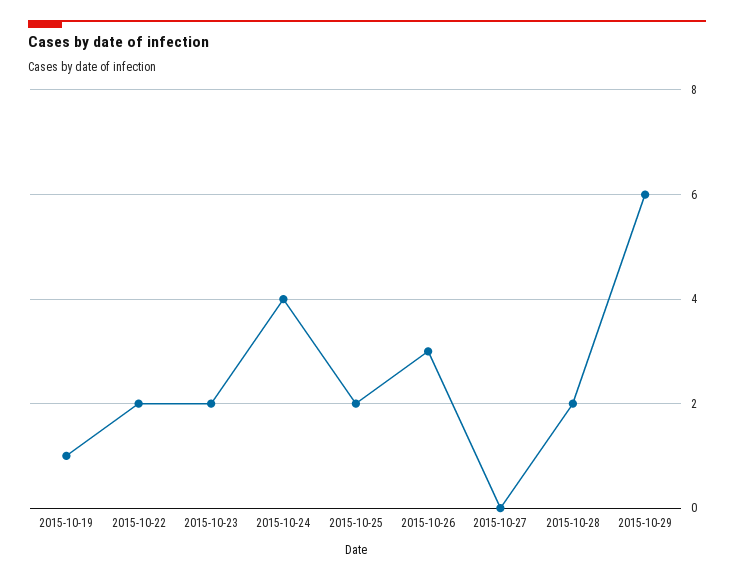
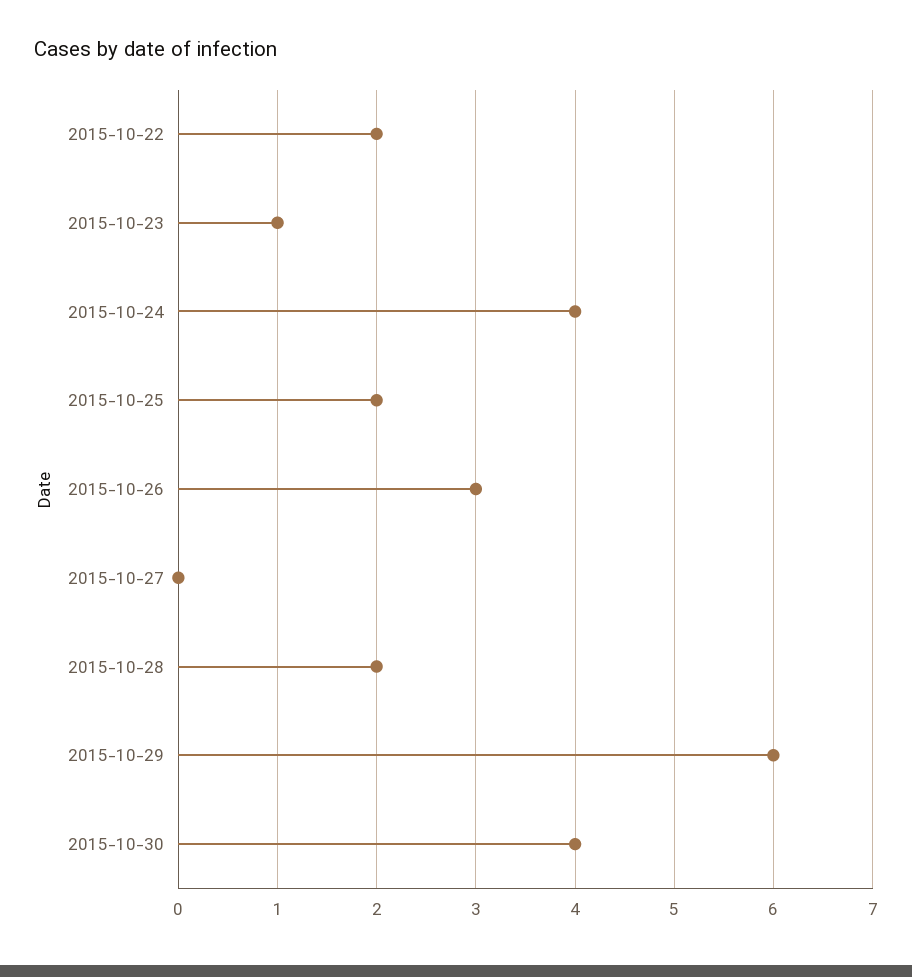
2015-10-19: 1 -> none
2015-10-23: 2 -> 1
2015-10-30: none -> 4

